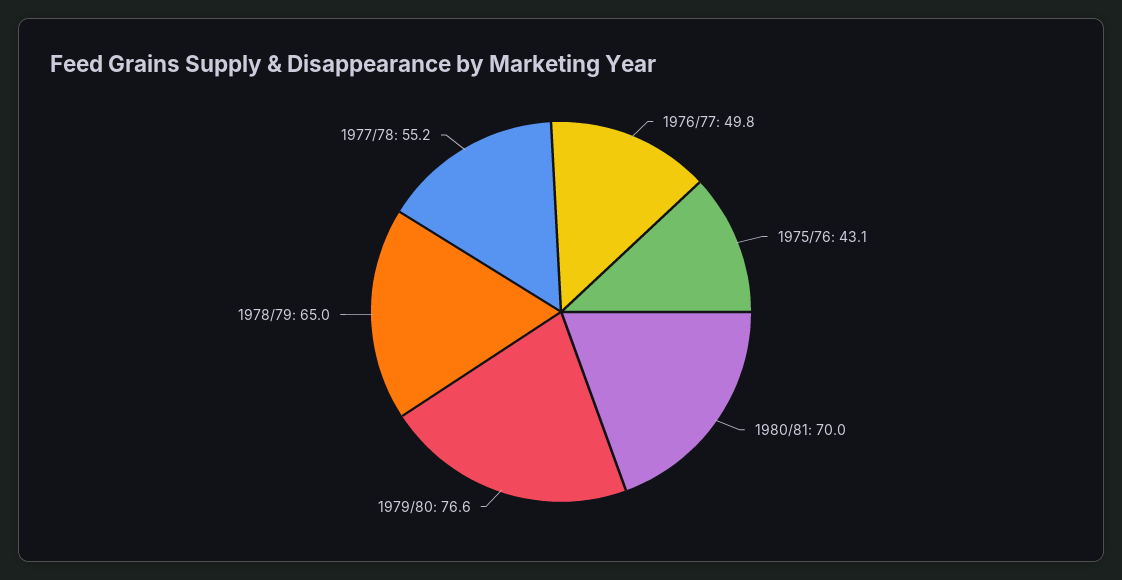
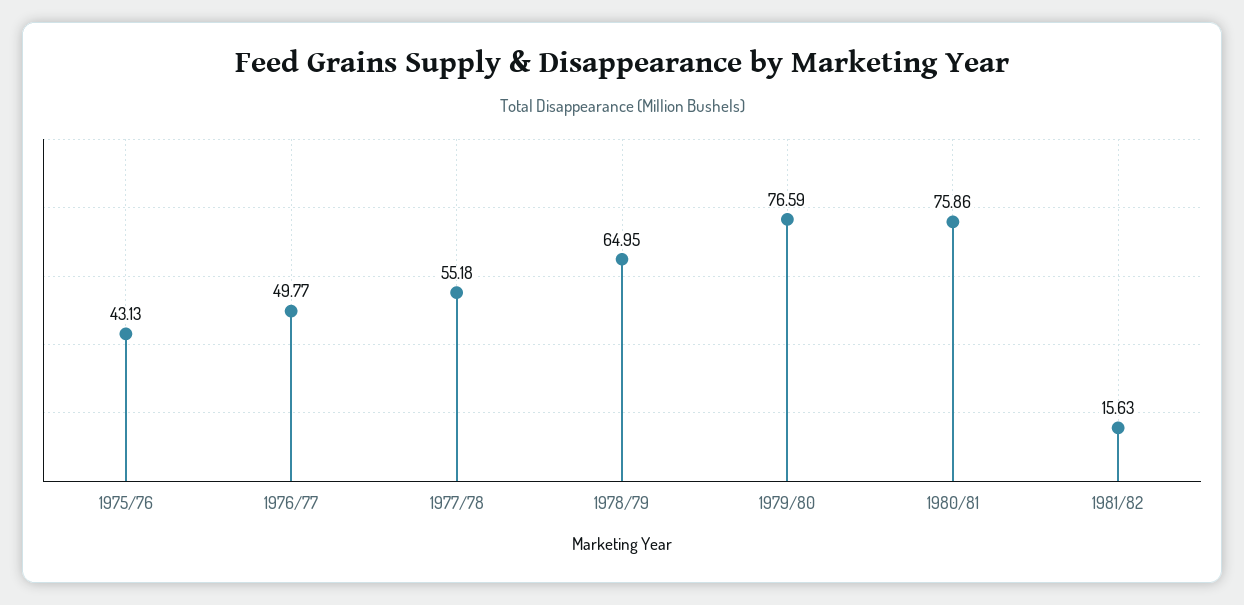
1980/81: 70 -> 75.86
1981/82: none -> 15.63

